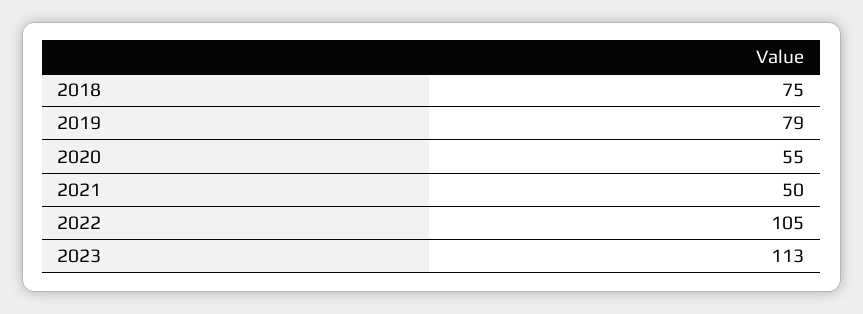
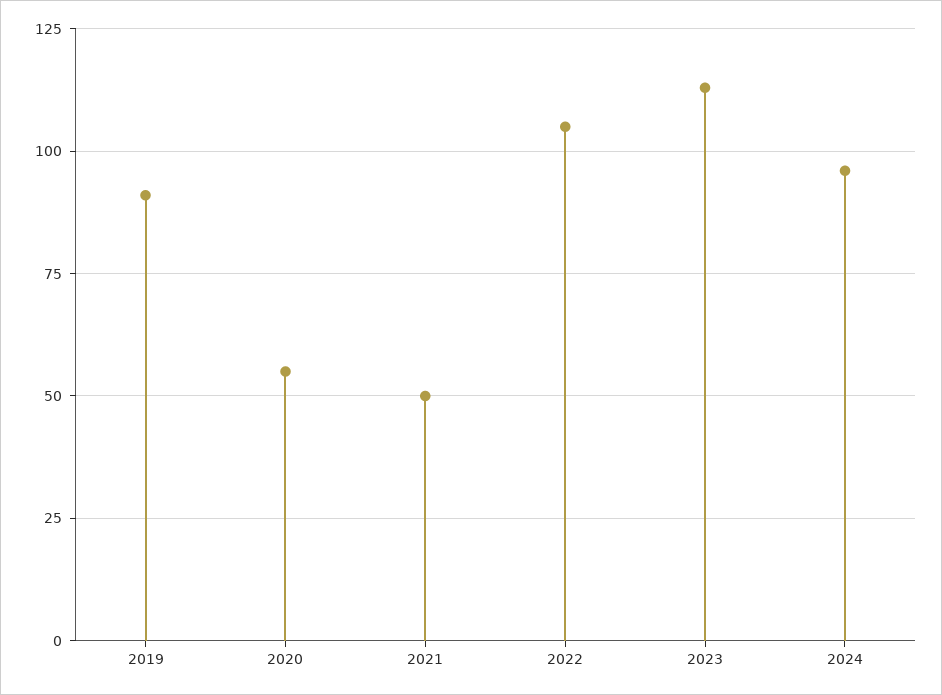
2018: 75 -> none
2019: 79 -> 90
2024: none -> 95

